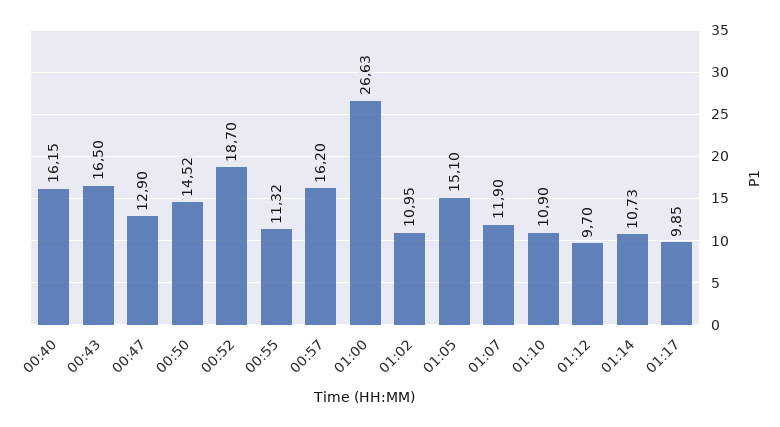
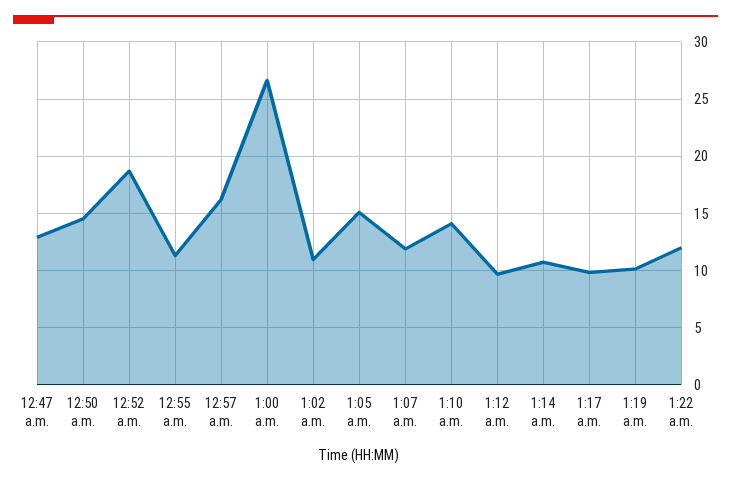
00:40: 16.15 -> none
00:43: 16.5 -> none
01:10: 10.9 -> 14
1:19 a.m.: none -> 10
1:22 a.m.: none -> 12

